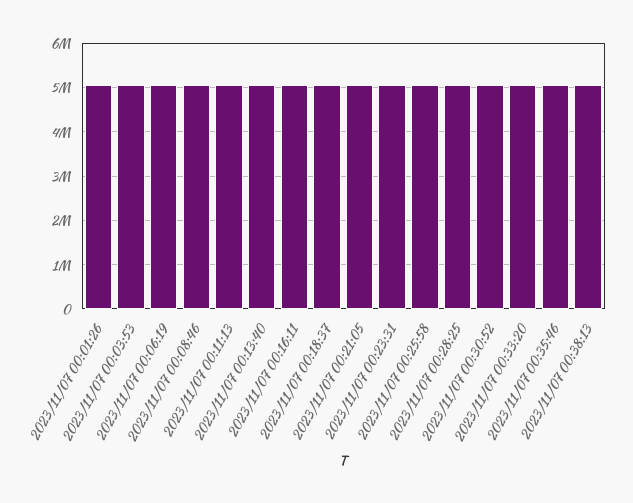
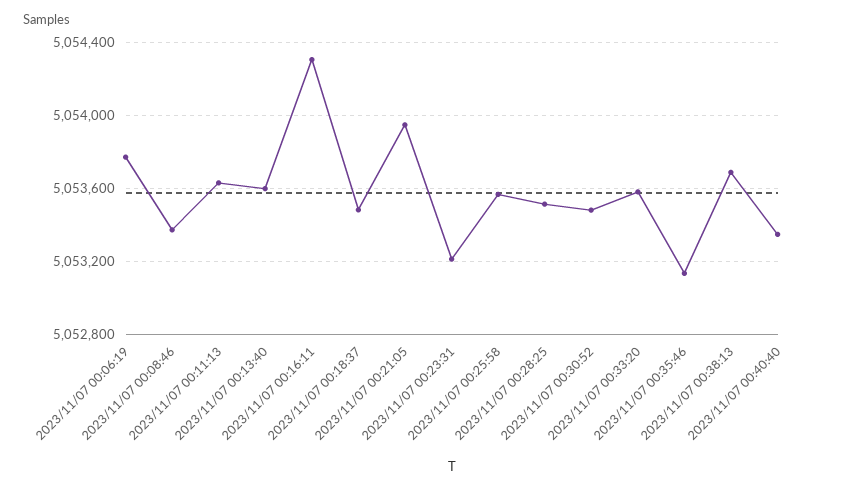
2023/11/07 00:01:26: 5000000 -> none
2023/11/07 00:03:53: 5000000 -> none
2023/11/07 00:40:40: none -> 5053350

